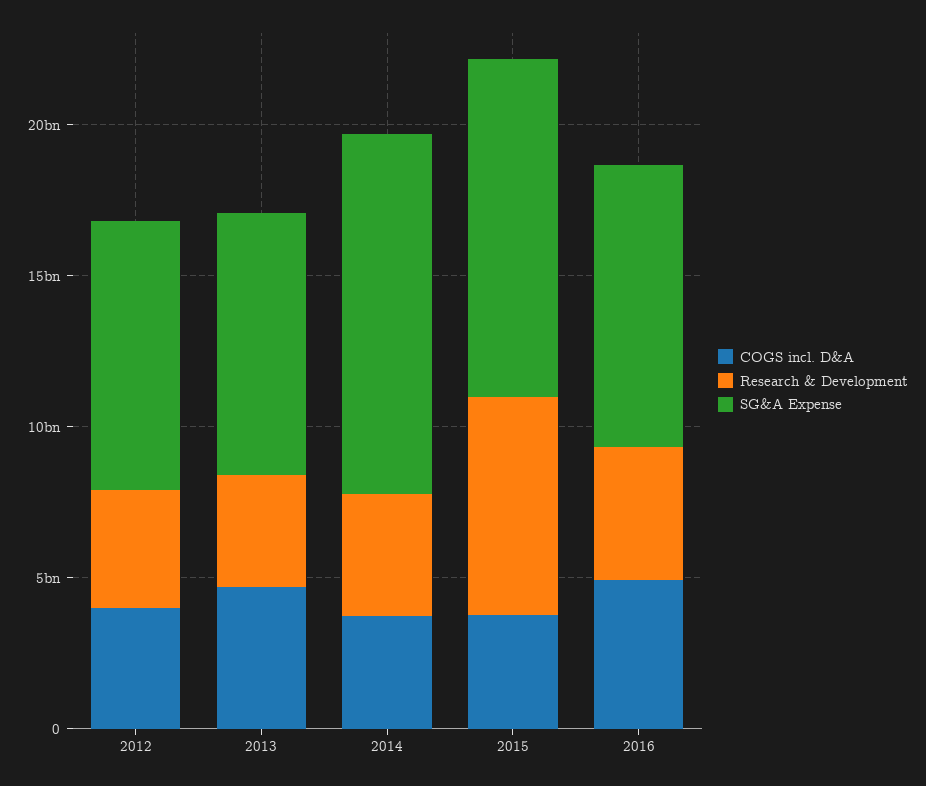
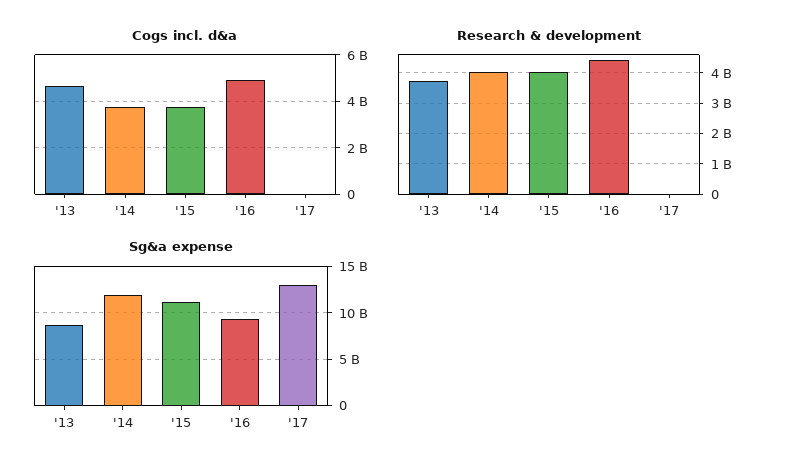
COGS incl. D&A, 2012: 4000000000 -> none
Research & Development, 2012: 4000000000 -> none
SG&A Expense, 2012: 9000000000 -> none
Research & Development, 2015: 7000000000 -> 4000000000
COGS incl. D&A, '17: none -> 0
Research & Development, '17: none -> 0
SG&A Expense, '17: none -> 13000000000

